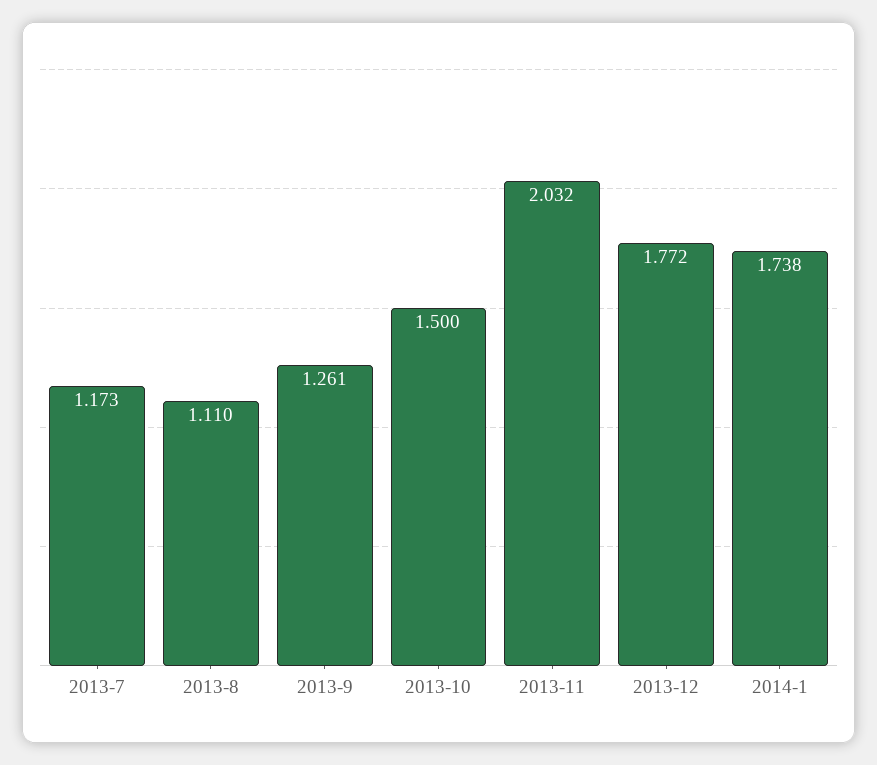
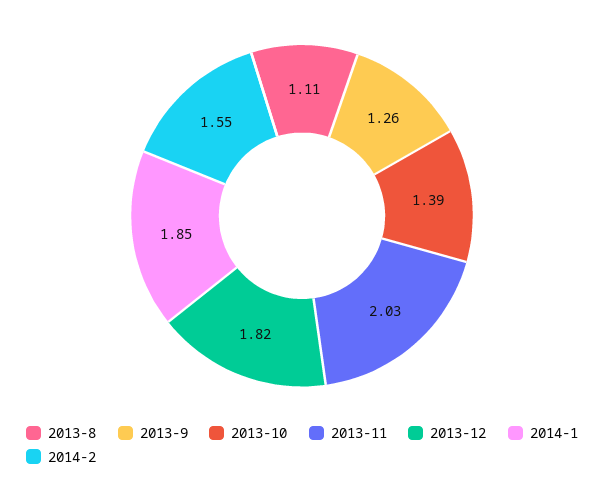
2013-7: 1.173 -> none
2013-10: 1.5 -> 1.39
2013-12: 1.772 -> 1.82
2014-1: 1.738 -> 1.85
2014-2: none -> 1.55

